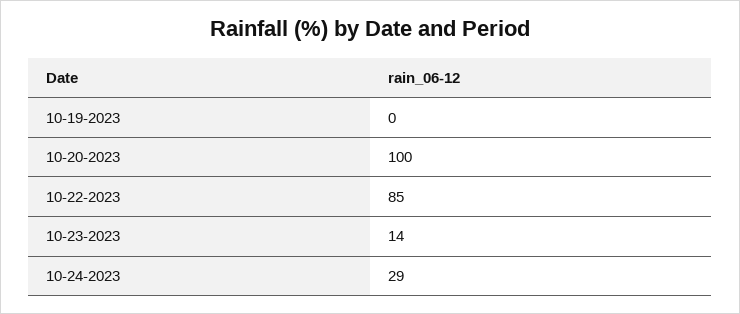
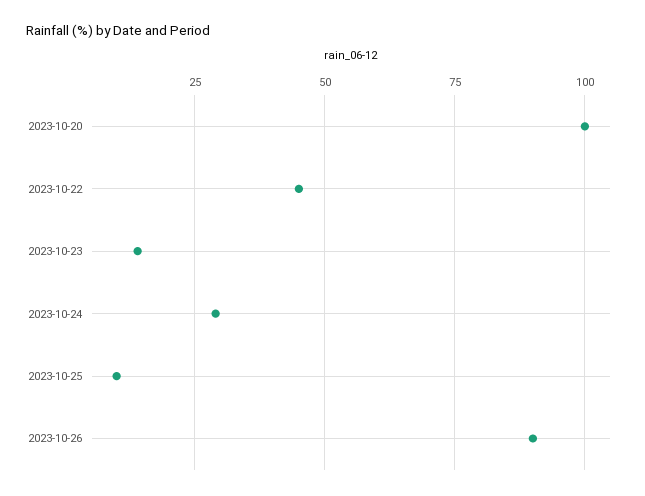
10-19-2023: 0 -> none
10-22-2023: 85 -> 45
2023-10-25: none -> 10
2023-10-26: none -> 90

